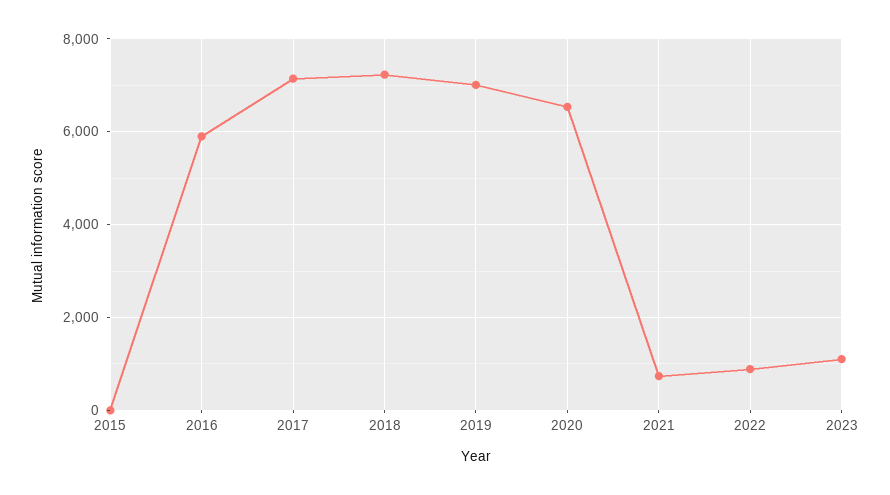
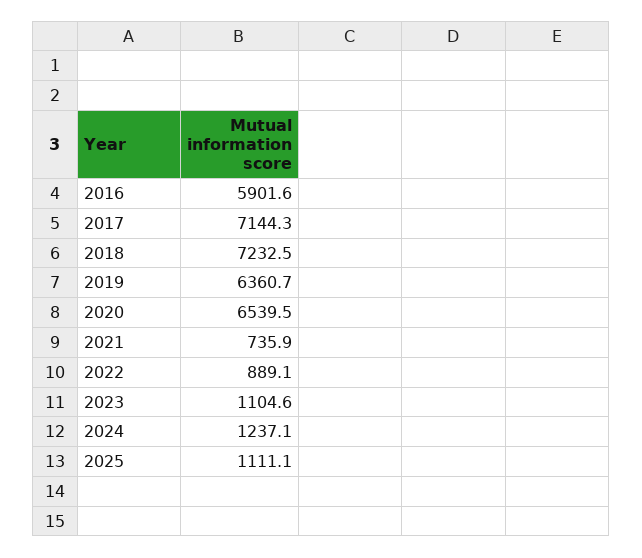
2015: 0 -> none
2019: 7000 -> 6360.7
2024: none -> 1237.1
2025: none -> 1111.1

